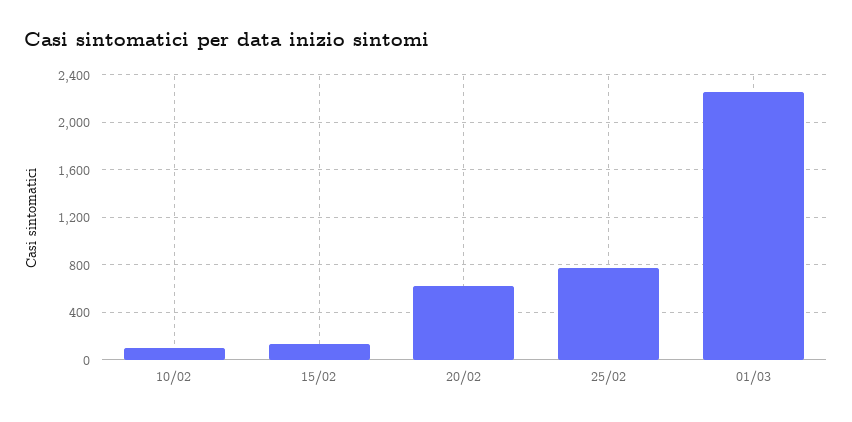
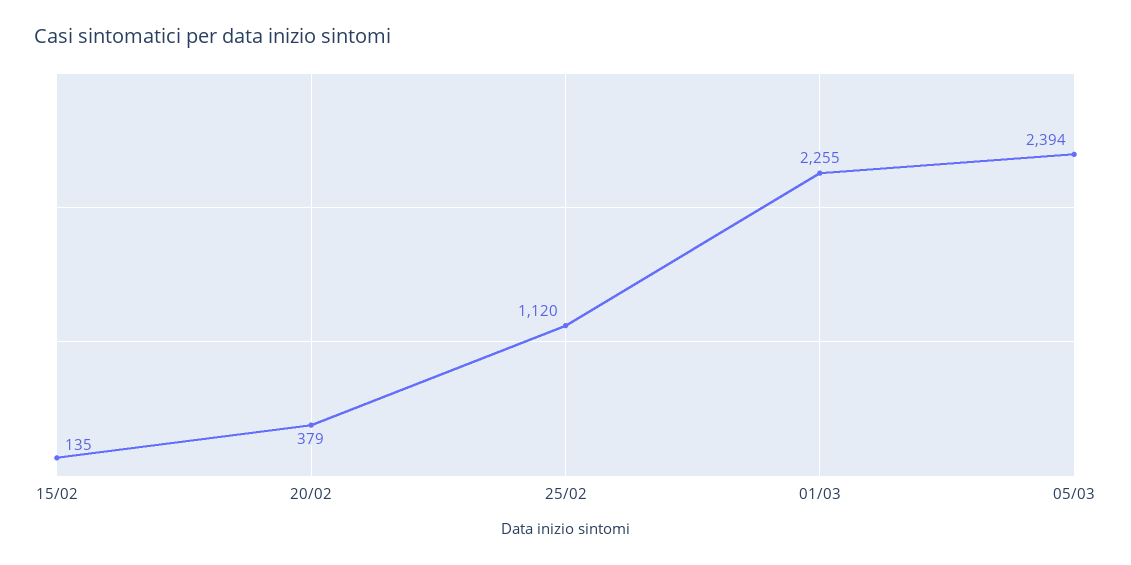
10/02: 100 -> none
20/02: 600 -> 379
25/02: 800 -> 1120
05/03: none -> 2394

